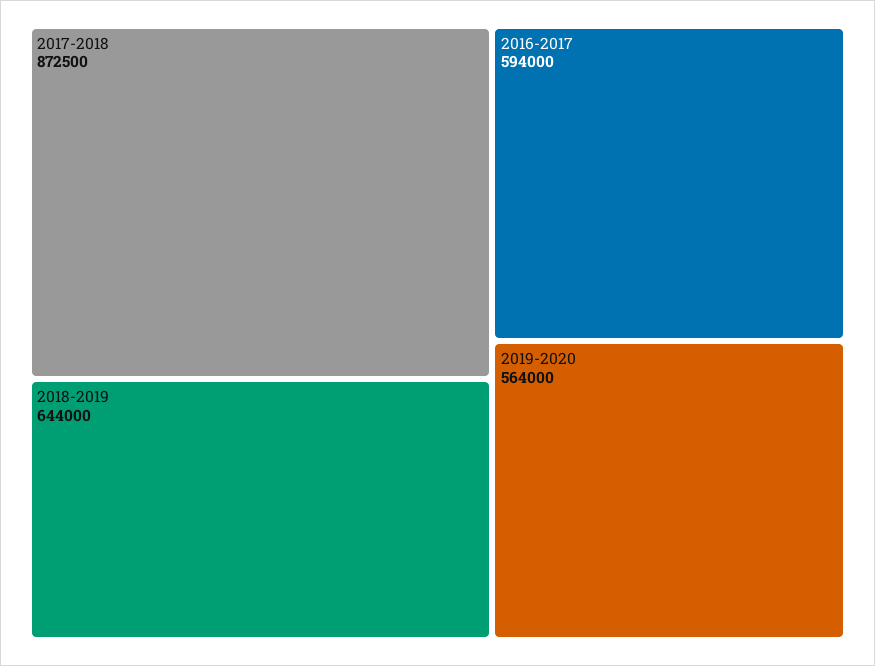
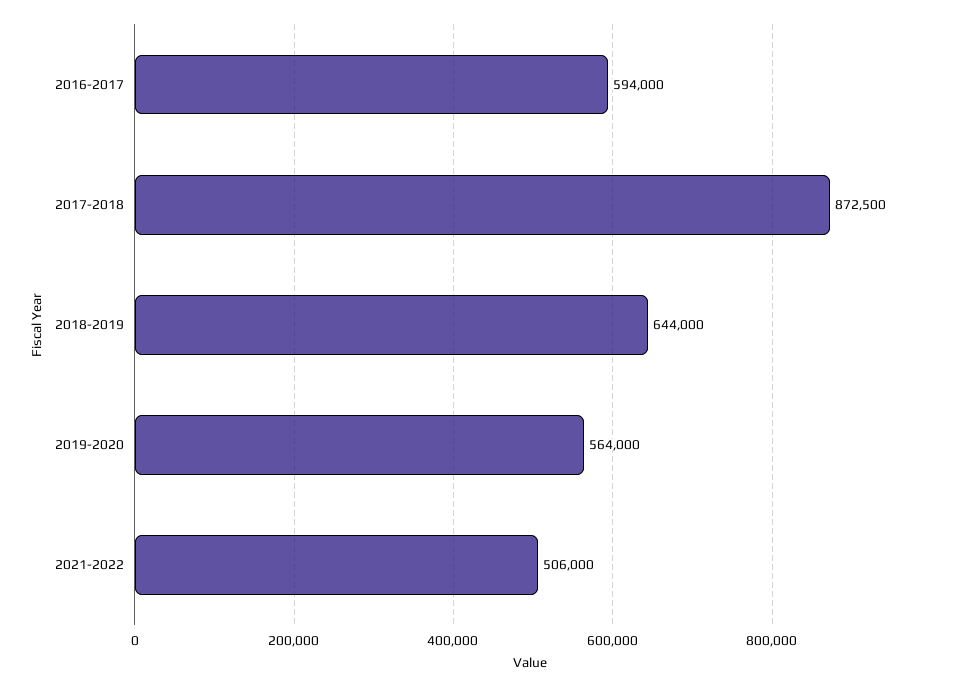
2021-2022: none -> 506000

